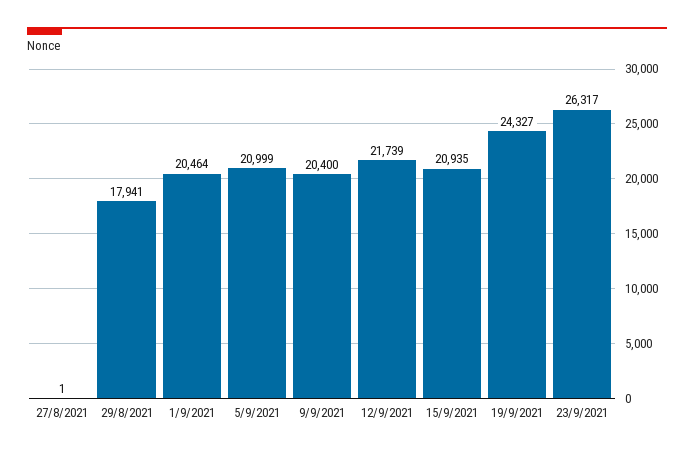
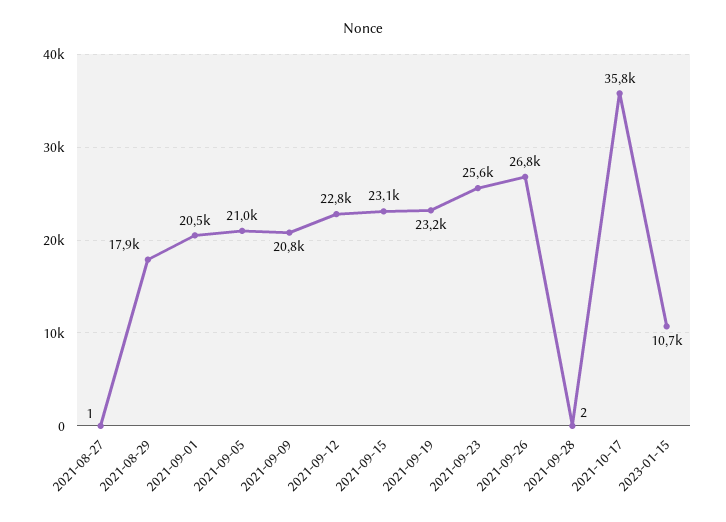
9/9/2021: 20400 -> 20800
12/9/2021: 21739 -> 22800
15/9/2021: 20935 -> 23100
19/9/2021: 24327 -> 23200
23/9/2021: 26317 -> 25600
2021-09-26: none -> 26800
2021-09-28: none -> 2
2021-10-17: none -> 35800
2023-01-15: none -> 10700

